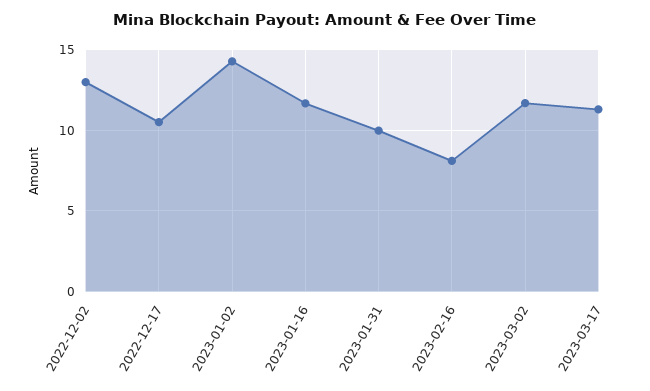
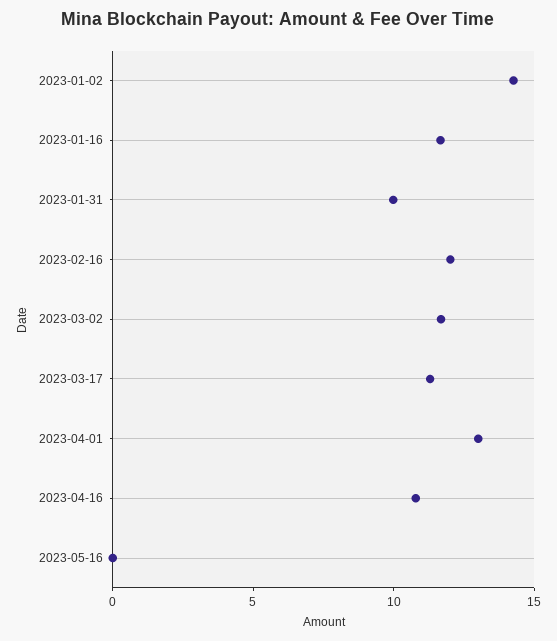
2022-12-02: 13 -> none
2022-12-17: 10.5 -> none
2023-02-16: 8 -> 12
2023-04-01: none -> 13
2023-04-16: none -> 11
2023-05-16: none -> 0

